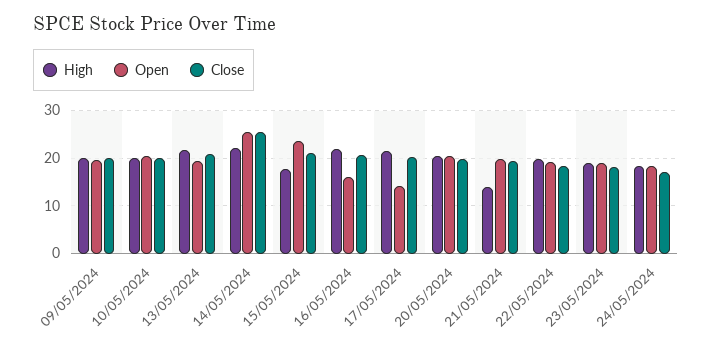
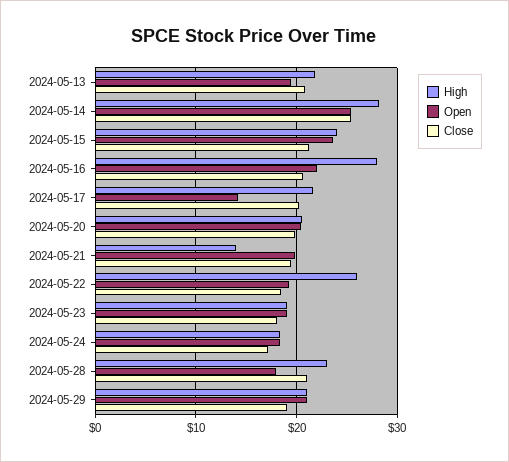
High, 09/05/2024: 20 -> none
Open, 09/05/2024: 20 -> none
Close, 09/05/2024: 20 -> none
High, 10/05/2024: 20 -> none
Open, 10/05/2024: 20 -> none
Close, 10/05/2024: 20 -> none
High, 14/05/2024: 22 -> 28
High, 15/05/2024: 18 -> 24
High, 16/05/2024: 22 -> 28
Open, 16/05/2024: 16 -> 22
High, 22/05/2024: 20 -> 26
High, 2024-05-28: none -> 23
Open, 2024-05-28: none -> 18
Close, 2024-05-28: none -> 21
High, 2024-05-29: none -> 21
Open, 2024-05-29: none -> 21
Close, 2024-05-29: none -> 19

